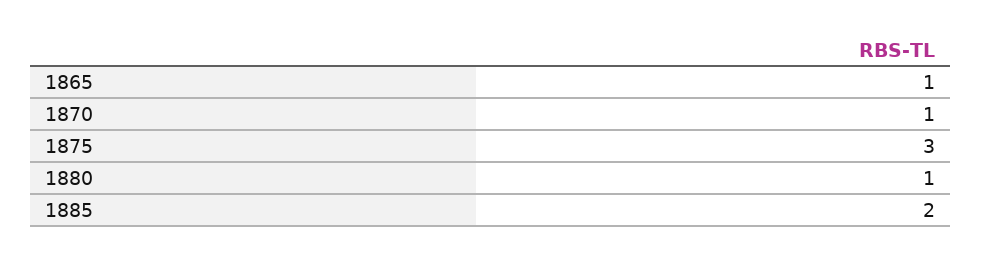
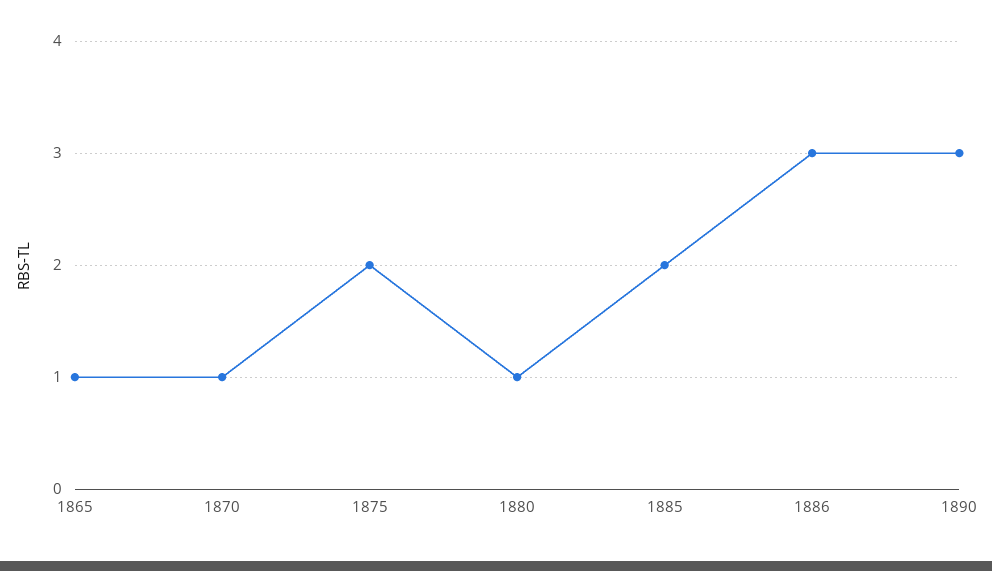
1875: 3 -> 2
1886: none -> 3
1890: none -> 3

